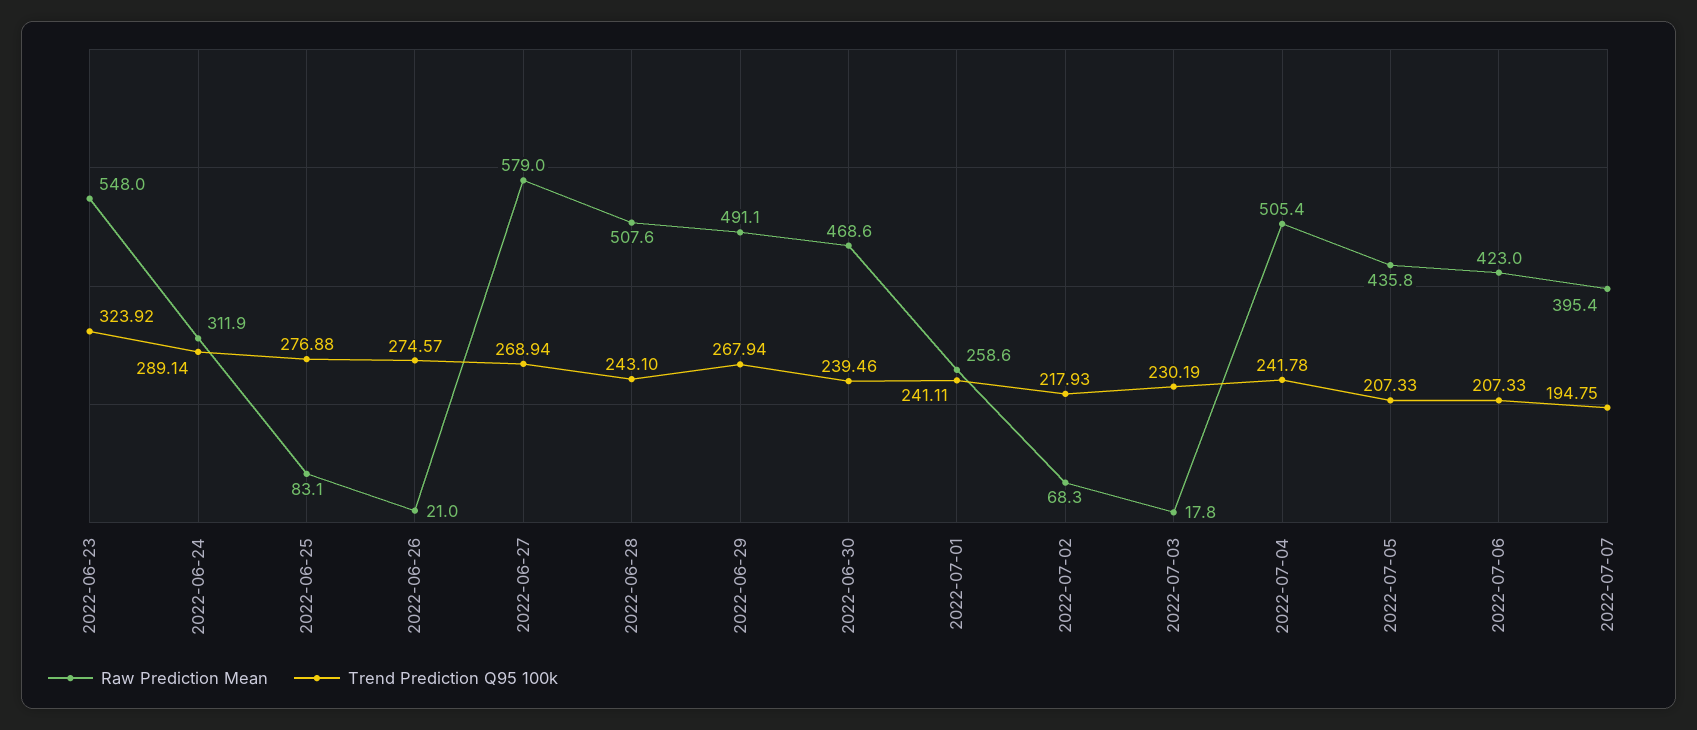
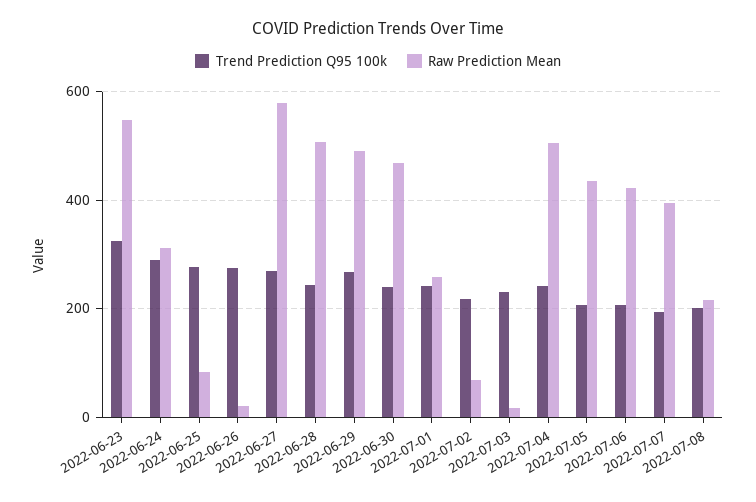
Trend Prediction Q95 100k, 2022-07-08: none -> 200
Raw Prediction Mean, 2022-07-08: none -> 220

